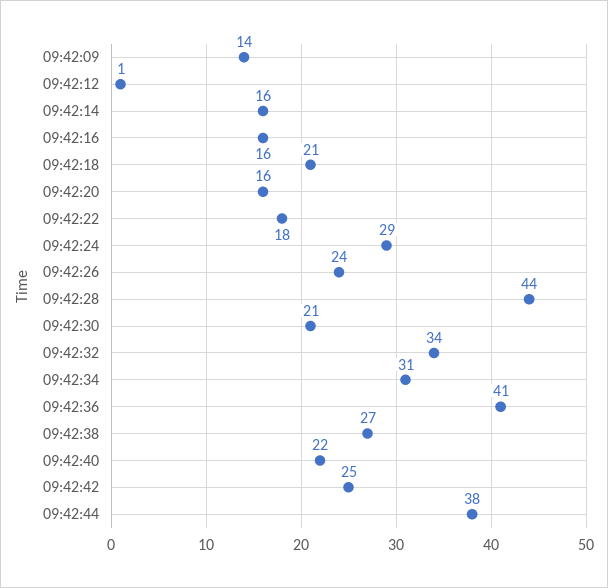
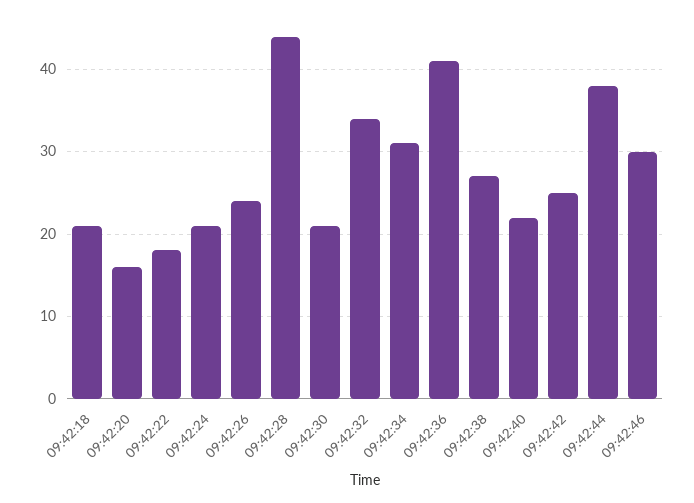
09:42:09: 14 -> none
09:42:12: 1 -> none
09:42:14: 16 -> none
09:42:16: 16 -> none
09:42:24: 29 -> 21
09:42:46: none -> 30

